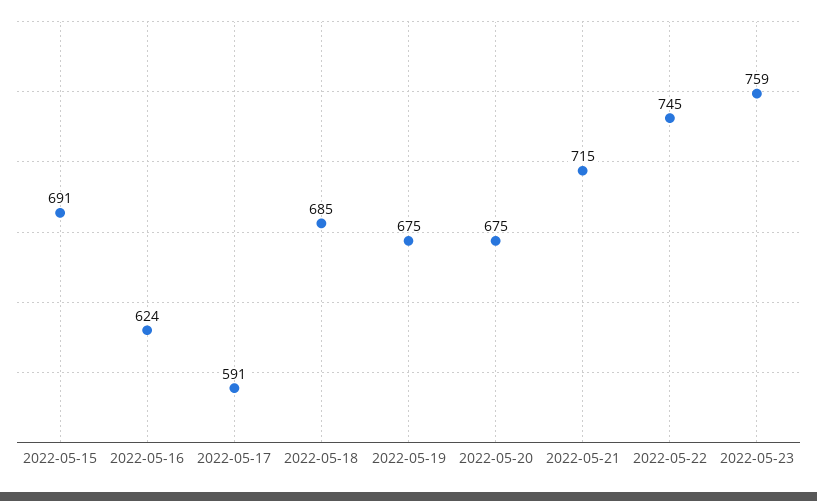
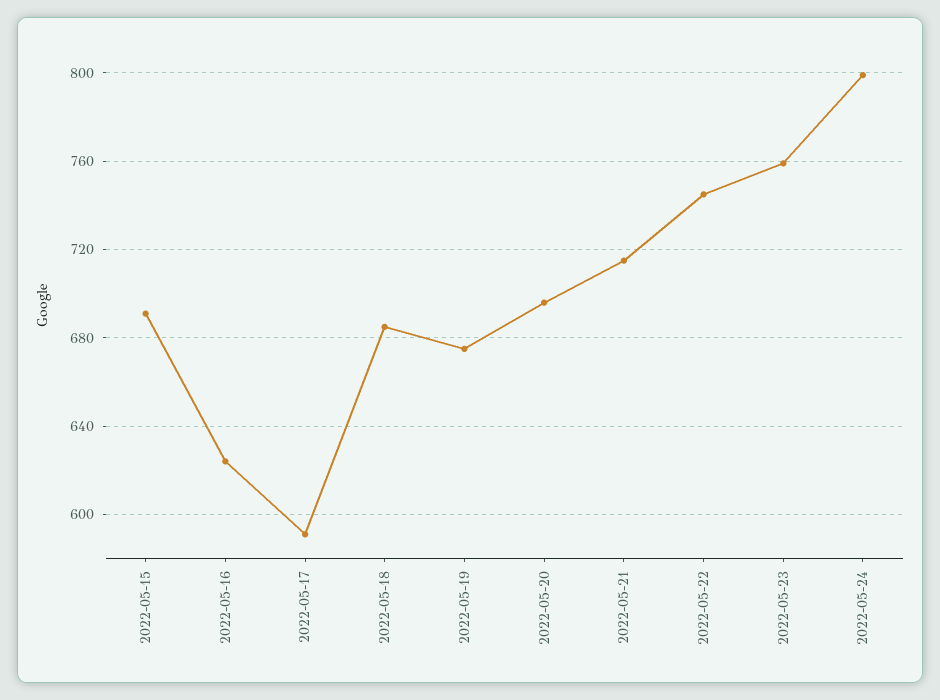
2022-05-20: 675 -> 695
2022-05-24: none -> 800

